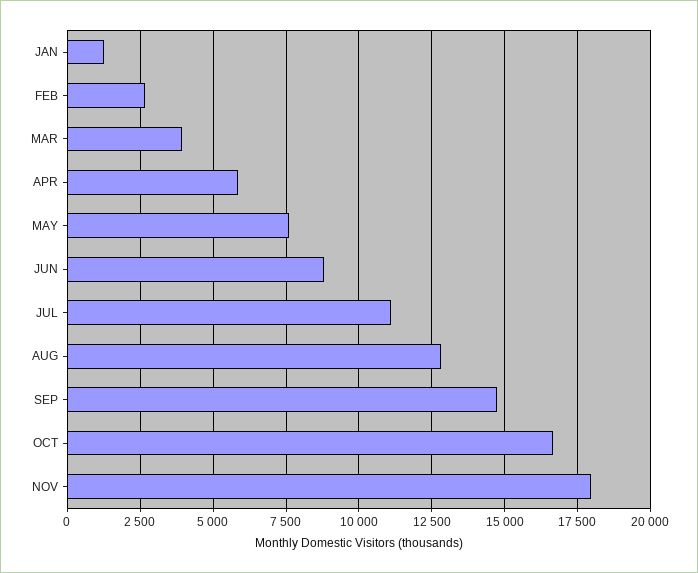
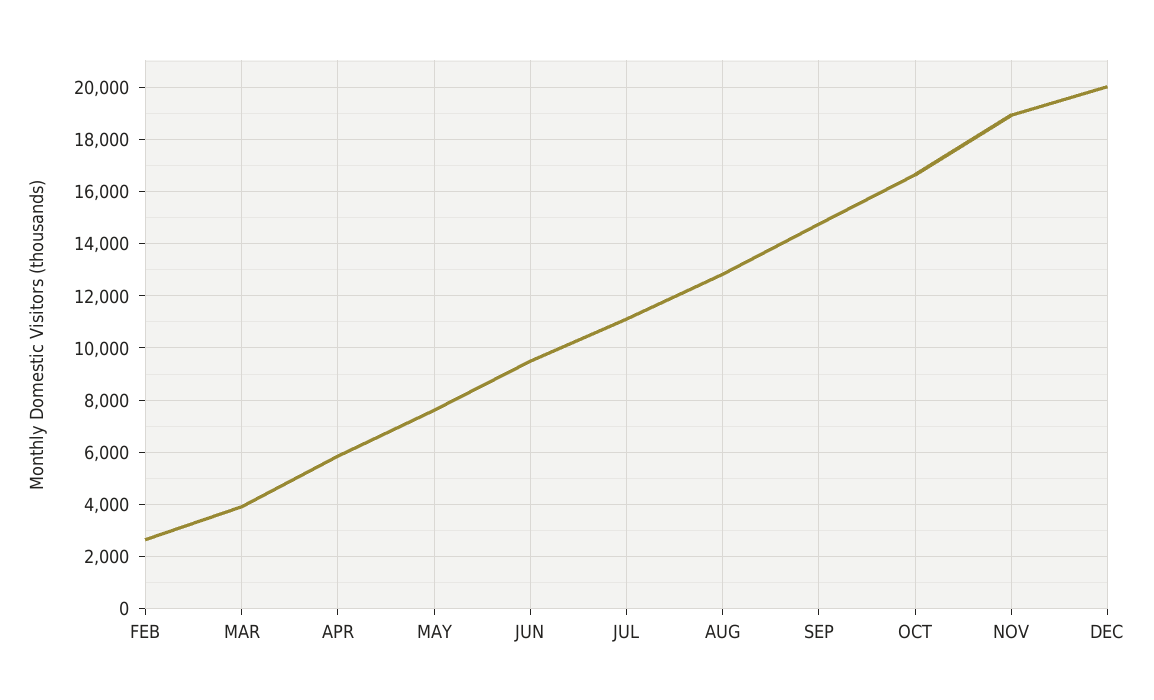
JAN: 1250 -> none
JUN: 8750 -> 9500
NOV: 18000 -> 19000
DEC: none -> 20000

